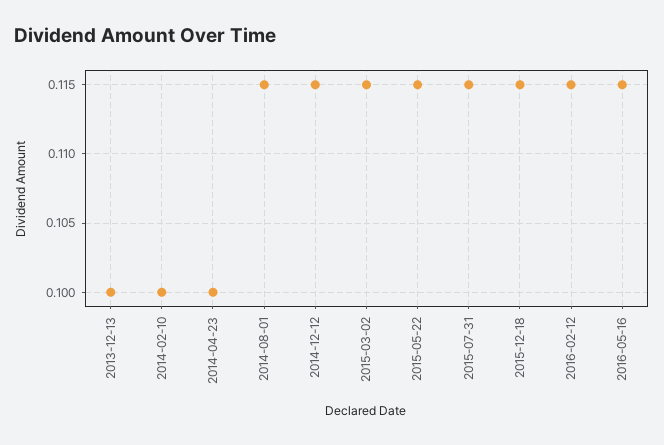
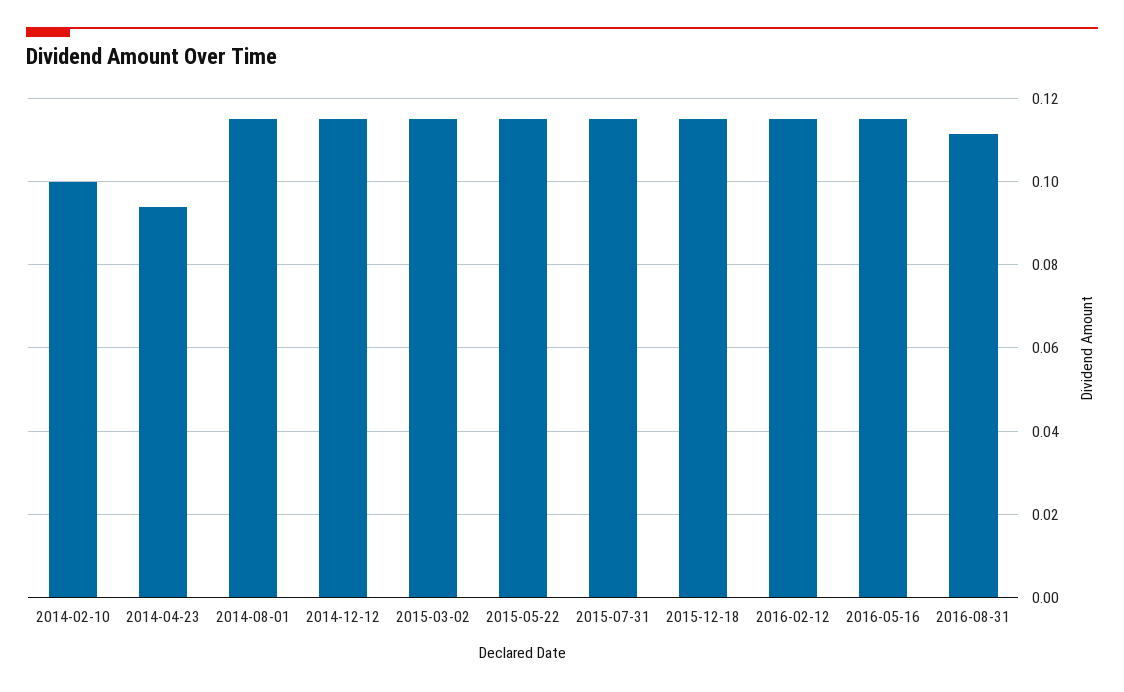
2013-12-13: 0.1 -> none
2014-04-23: 0.1 -> 0.094
2016-08-31: none -> 0.112

